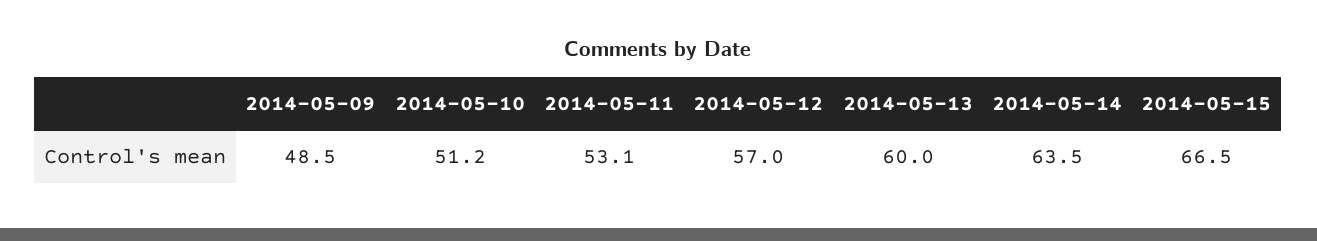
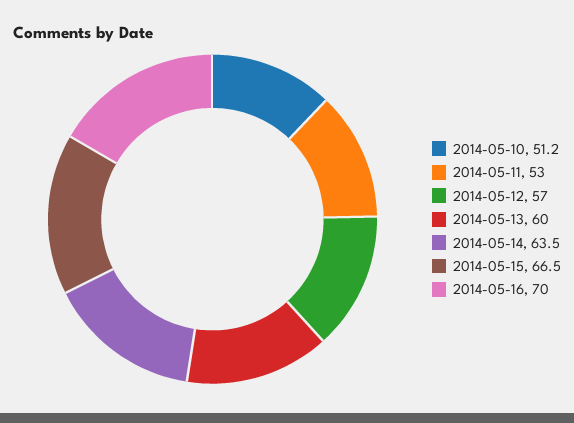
2014-05-09: 48.5 -> none
2014-05-11: 53.1 -> 53
2014-05-16: none -> 70

